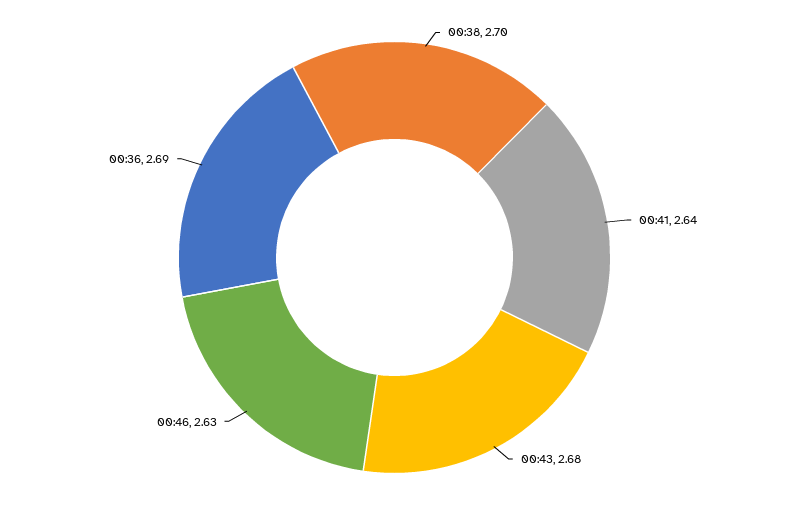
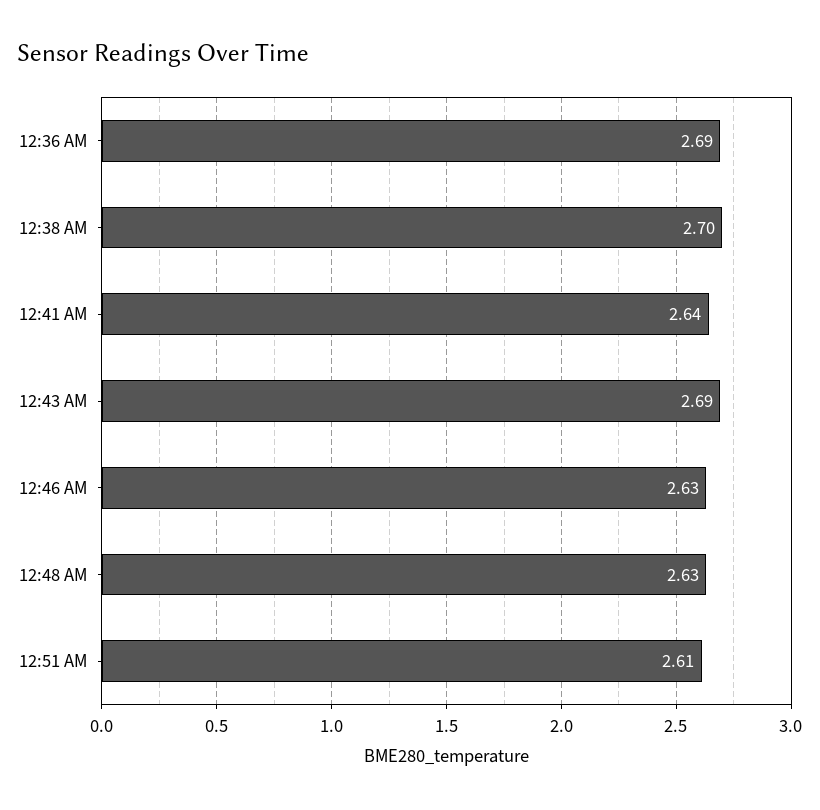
00:43: 2.68 -> 2.69
12:48 AM: none -> 2.63
12:51 AM: none -> 2.61

